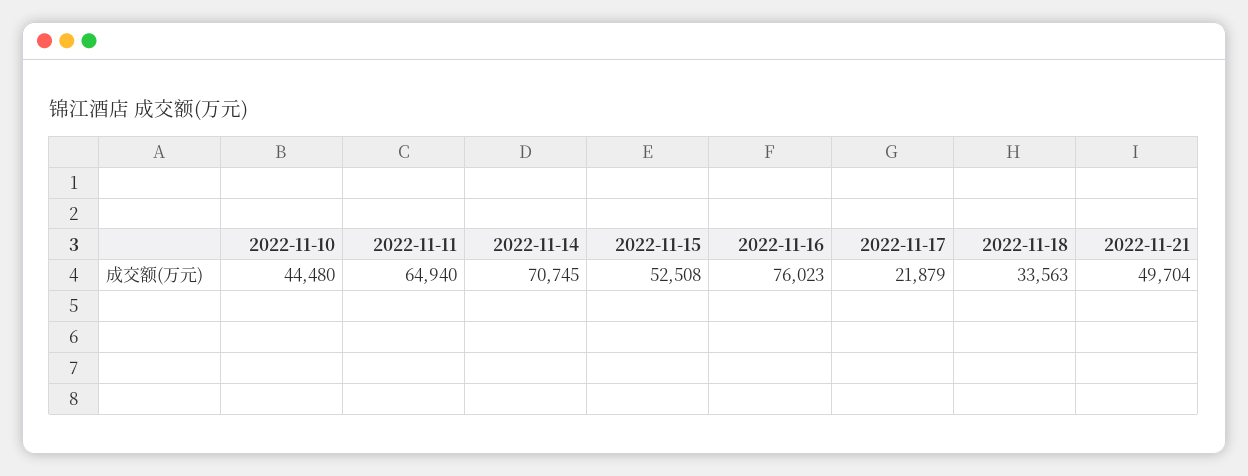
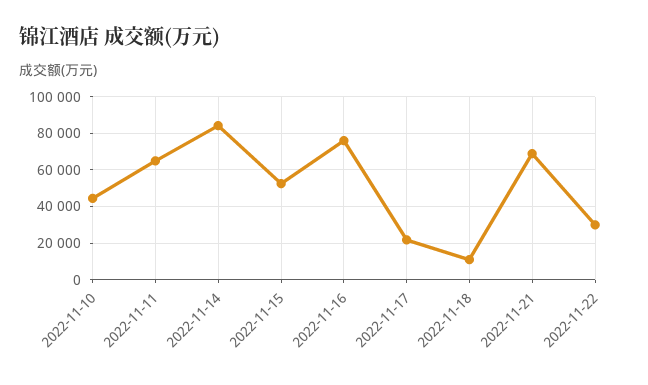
2022-11-14: 70745 -> 85000
2022-11-18: 33563 -> 10000
2022-11-21: 49704 -> 70000
2022-11-22: none -> 30000

